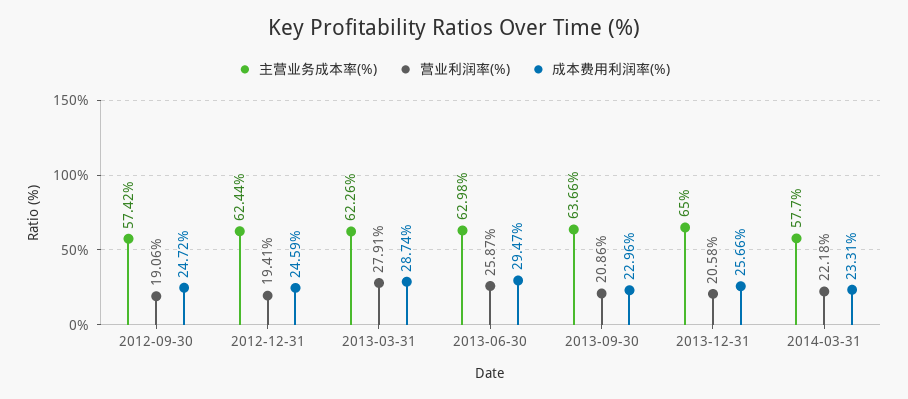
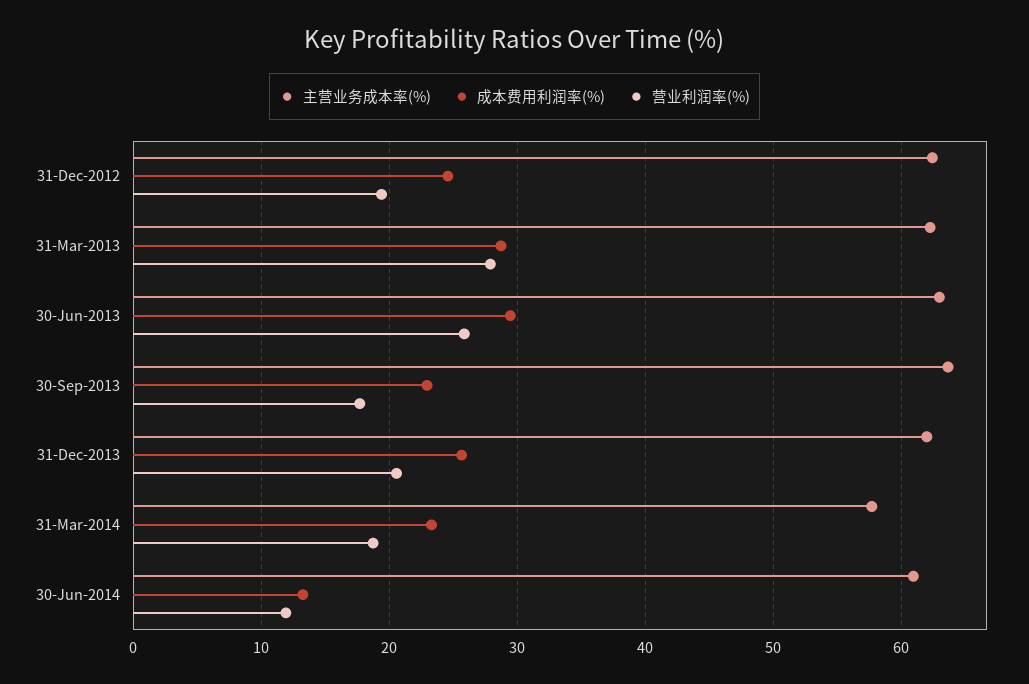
主营业务成本率(%), 2012-09-30: 57.42 -> none
营业利润率(%), 2012-09-30: 19.06 -> none
成本费用利润率(%), 2012-09-30: 24.72 -> none
营业利润率(%), 2013-09-30: 20.86 -> 18
主营业务成本率(%), 2013-12-31: 65 -> 62
营业利润率(%), 2014-03-31: 22.18 -> 19
主营业务成本率(%), 30-Jun-2014: none -> 61
成本费用利润率(%), 30-Jun-2014: none -> 13
营业利润率(%), 30-Jun-2014: none -> 12

